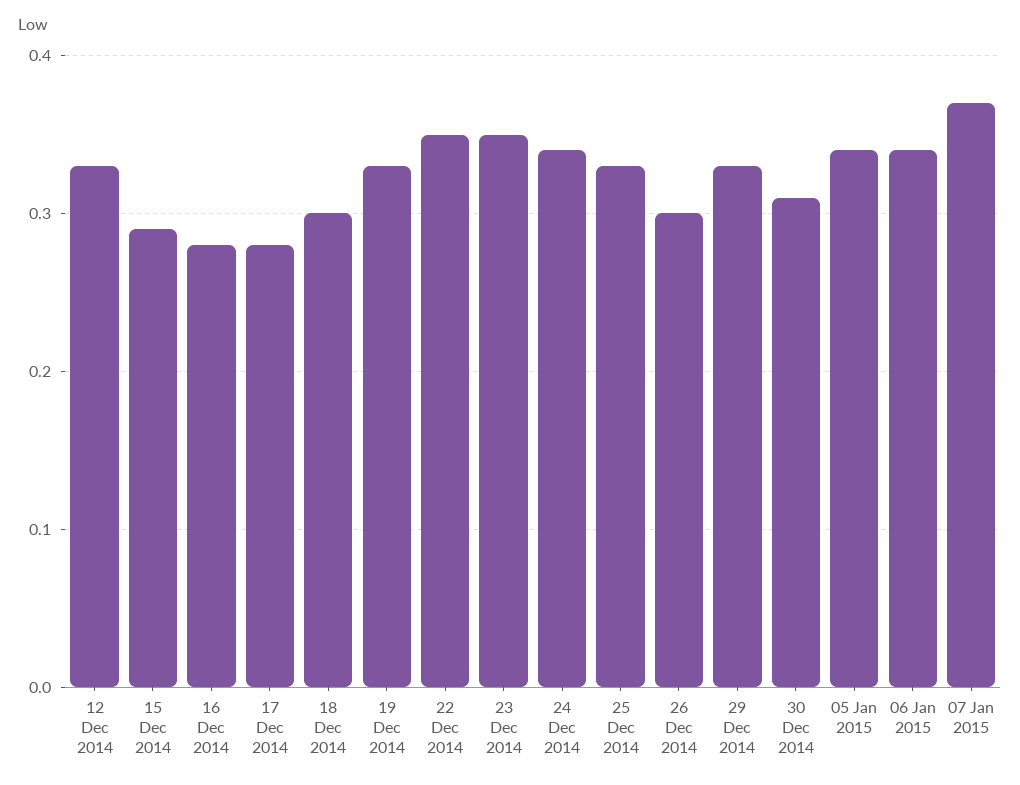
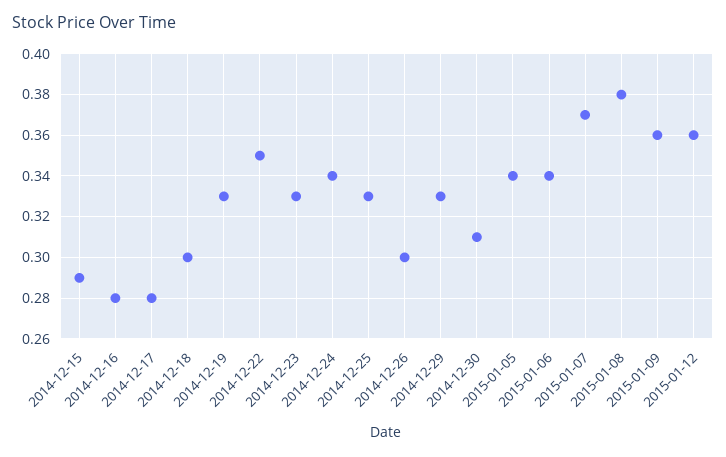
12 Dec 2014: 0.33 -> none
23 Dec 2014: 0.35 -> 0.33
2015-01-08: none -> 0.38
2015-01-09: none -> 0.36
2015-01-12: none -> 0.36

